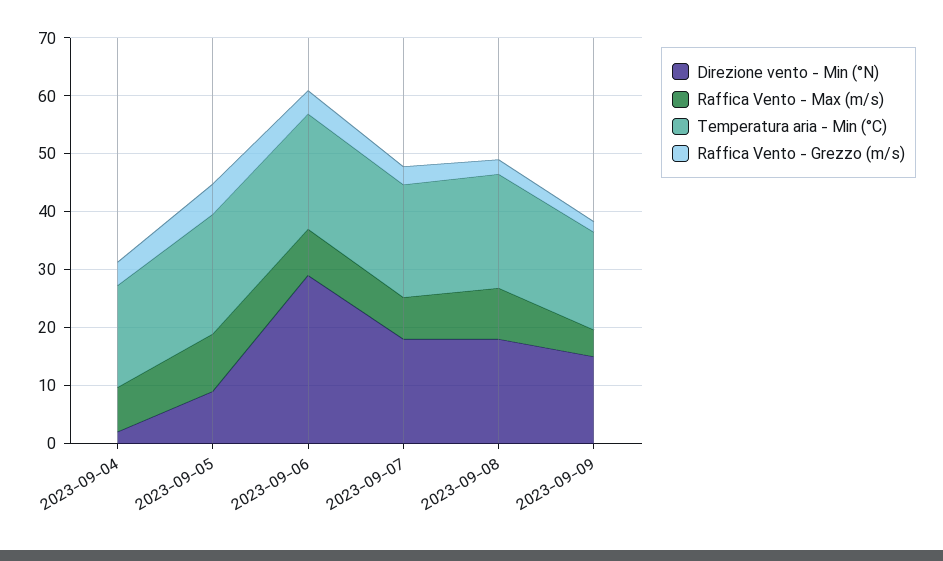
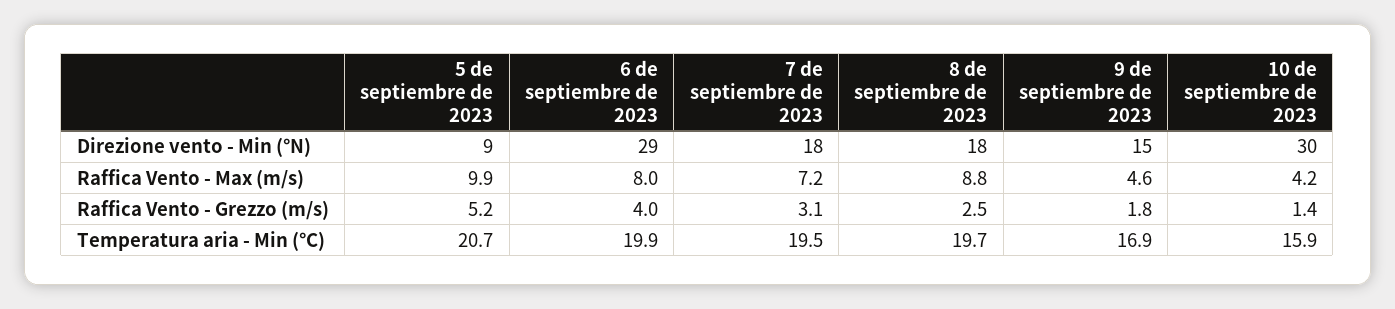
Direzione vento - Min (°N), 2023-09-04: 2 -> none
Raffica Vento - Max (m/s), 2023-09-04: 8 -> none
Temperatura aria - Min (°C), 2023-09-04: 18 -> none
Raffica Vento - Grezzo (m/s), 2023-09-04: 4 -> none
Direzione vento - Min (°N), 10 de septiembre de 2023: none -> 30
Raffica Vento - Max (m/s), 10 de septiembre de 2023: none -> 4.2
Raffica Vento - Grezzo (m/s), 10 de septiembre de 2023: none -> 1.4
Temperatura aria - Min (°C), 10 de septiembre de 2023: none -> 15.9

